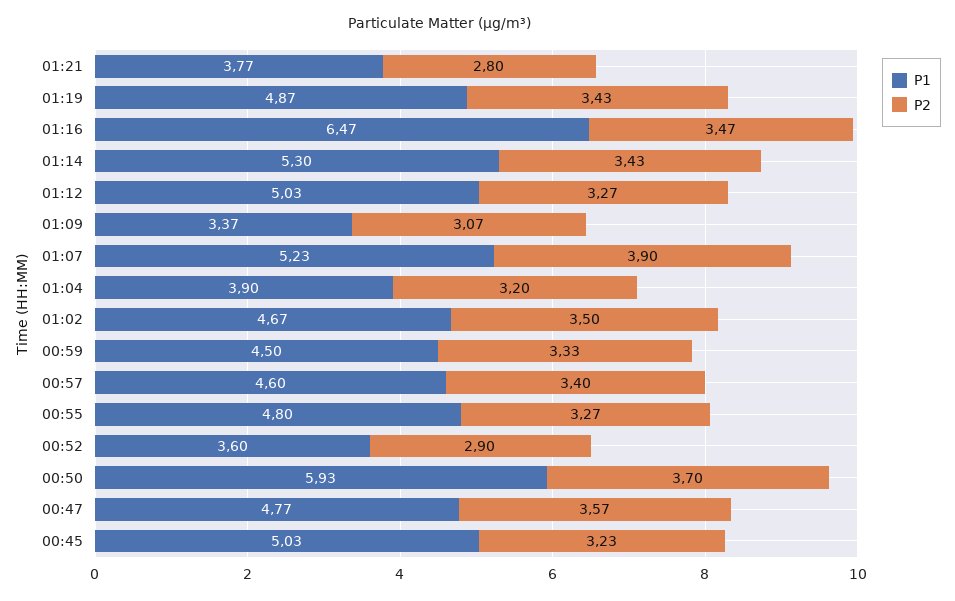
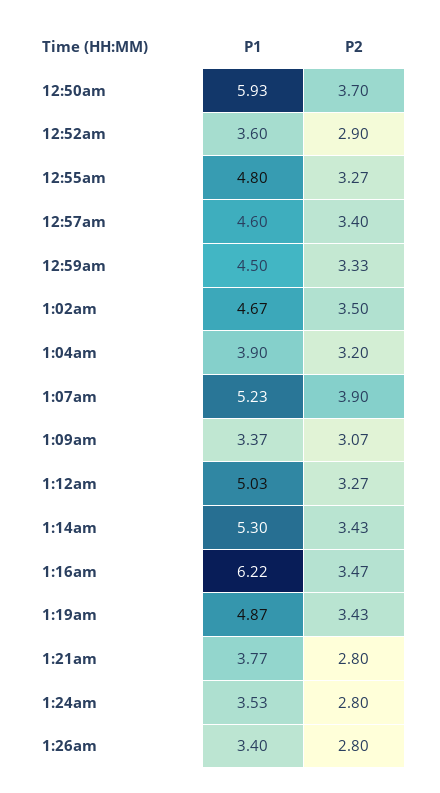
P1, 01:16: 6.47 -> 6.22
P1, 00:47: 4.77 -> none
P2, 00:47: 3.57 -> none
P1, 00:45: 5.03 -> none
P2, 00:45: 3.23 -> none
P1, 1:24am: none -> 3.53
P2, 1:24am: none -> 2.8
P1, 1:26am: none -> 3.4
P2, 1:26am: none -> 2.8

